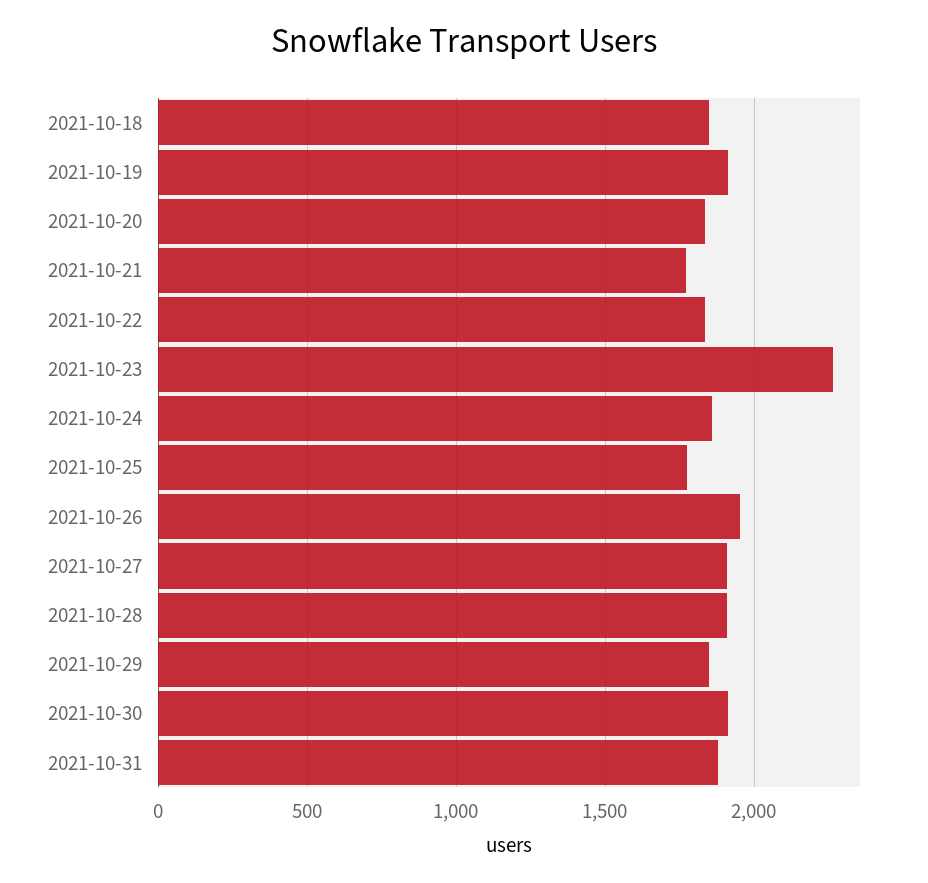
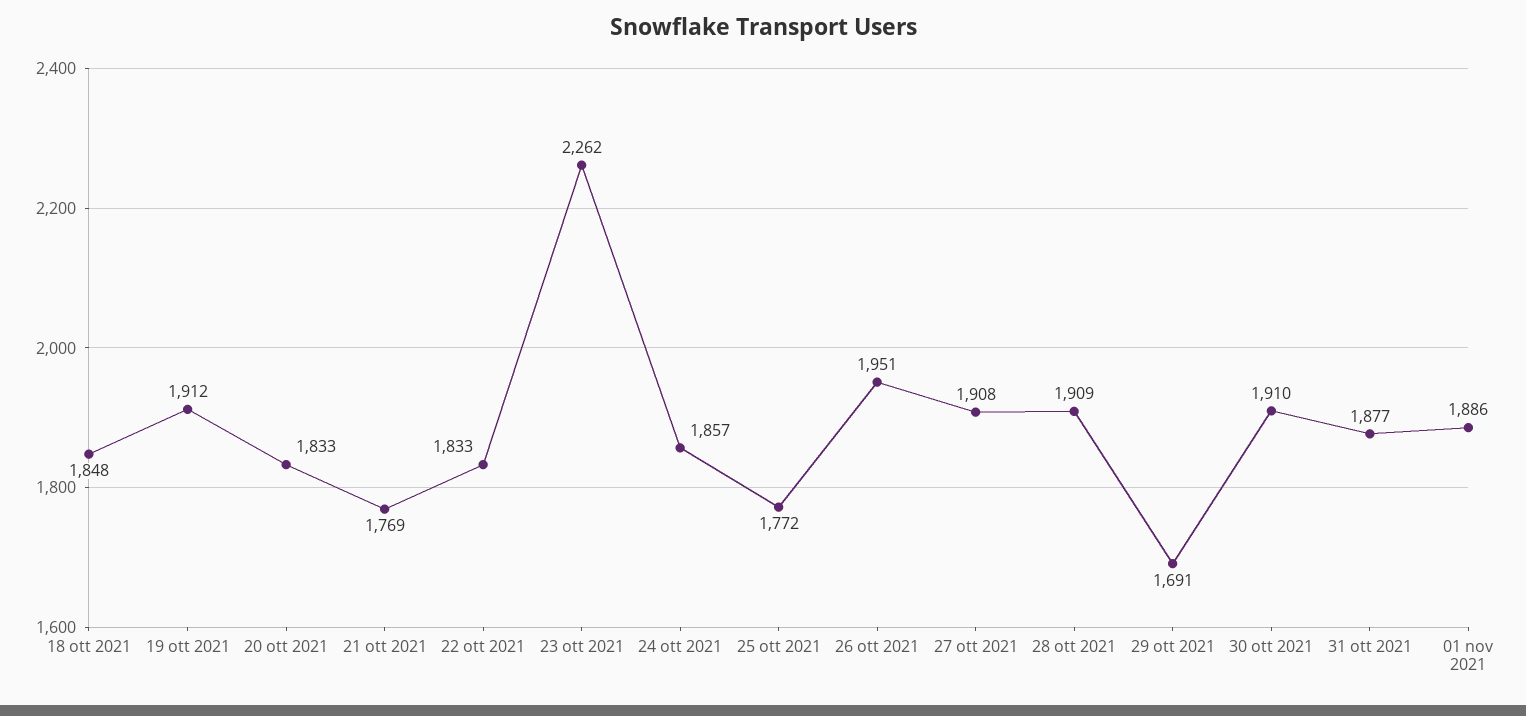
2021-10-29: 1850 -> 1691
01 nov 2021: none -> 1886

